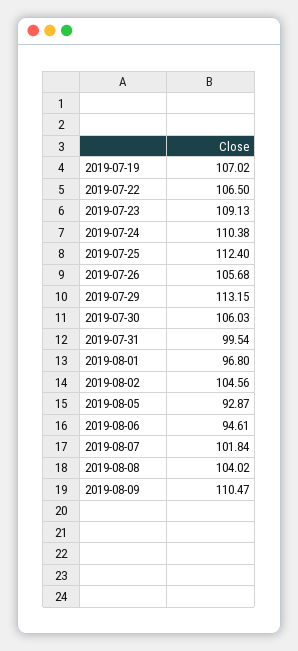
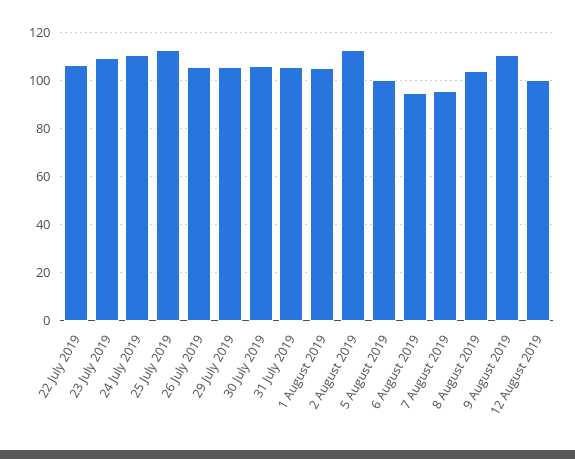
2019-07-19: 107.02 -> none
2019-07-29: 113.15 -> 105
2019-07-31: 99.54 -> 105
2019-08-01: 96.8 -> 105
2019-08-02: 104.56 -> 112.5
2019-08-05: 92.87 -> 100
2019-08-07: 101.84 -> 95
12 August 2019: none -> 100

